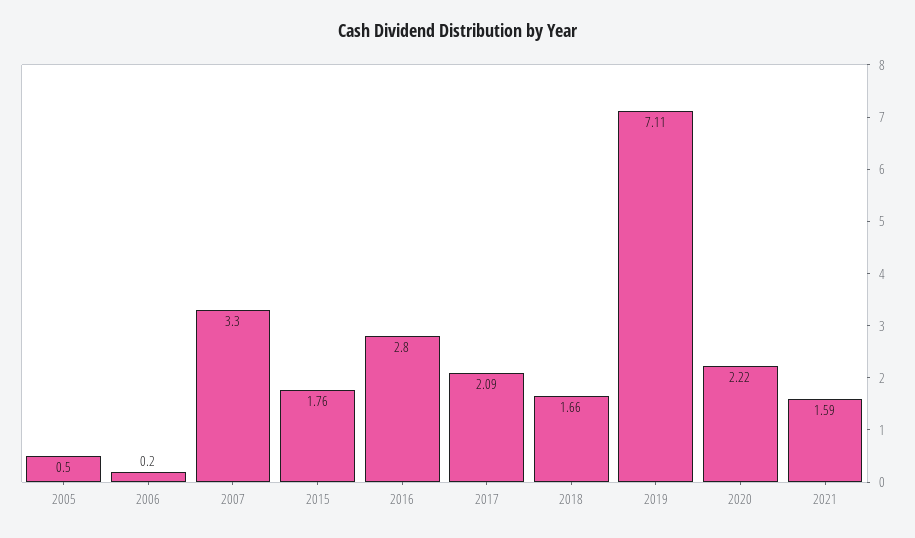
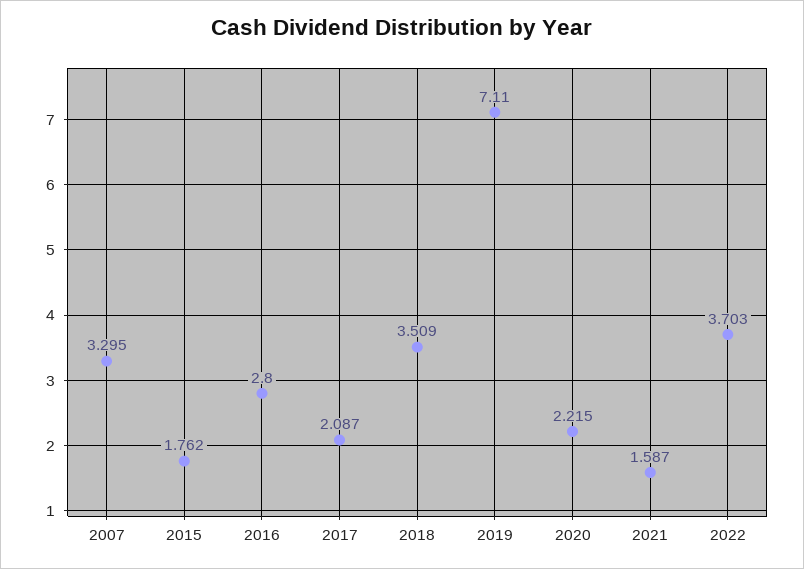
2005: 0.5 -> none
2006: 0.2 -> none
2018: 1.66 -> 3.509
2022: none -> 3.703

